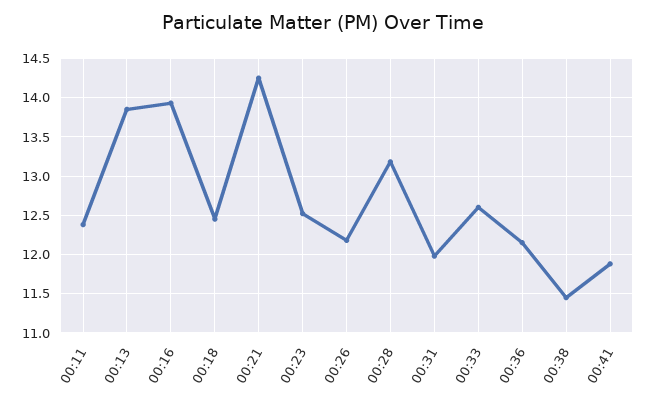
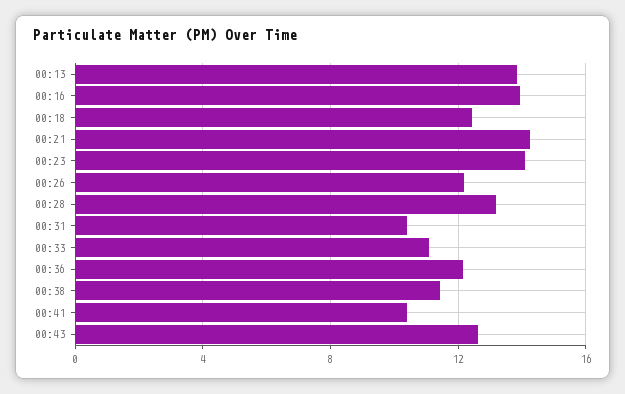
00:11: 12.4 -> none
00:23: 12.5 -> 14
00:31: 12 -> 10.5
00:33: 12.6 -> 11
00:41: 11.9 -> 10.5
00:43: none -> 12.5

